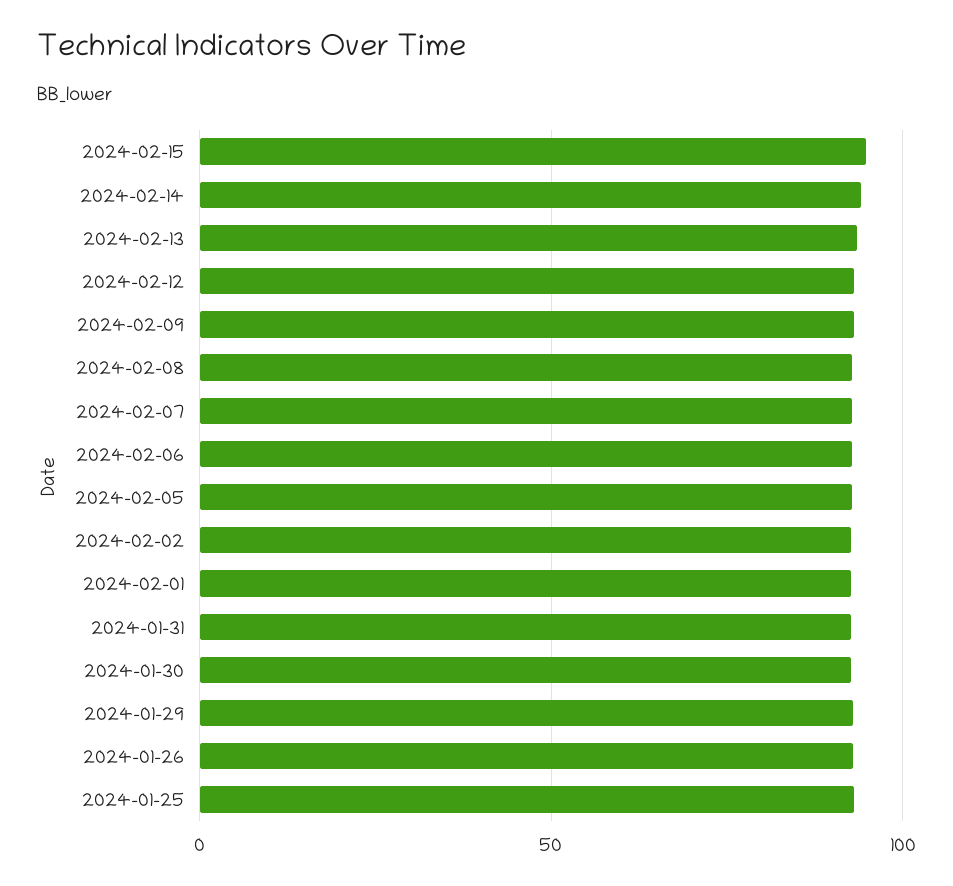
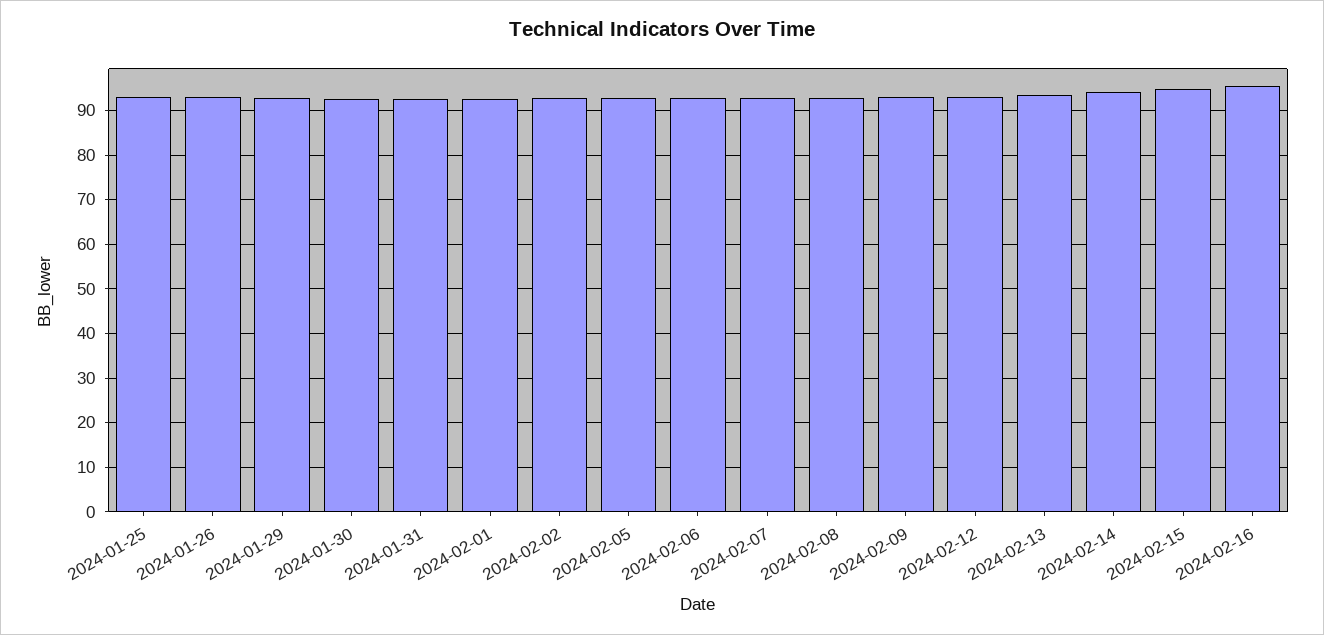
2024-02-16: none -> 96

